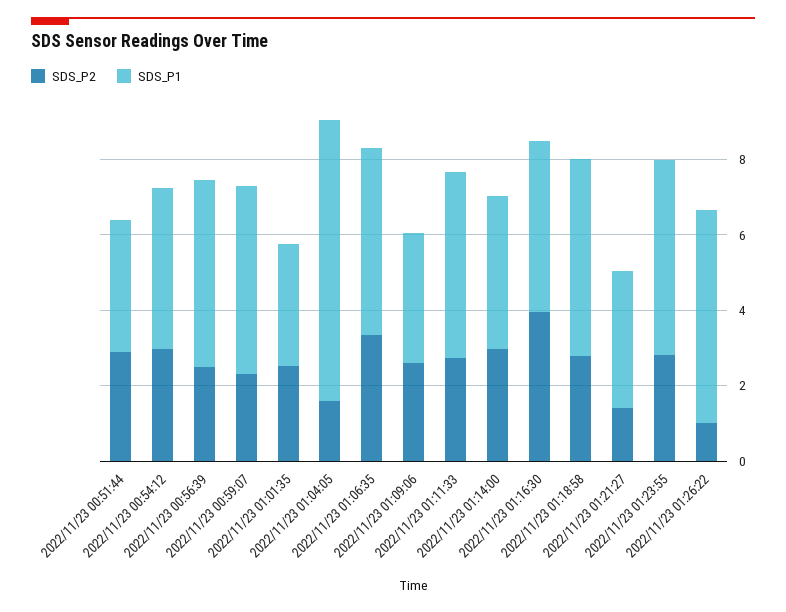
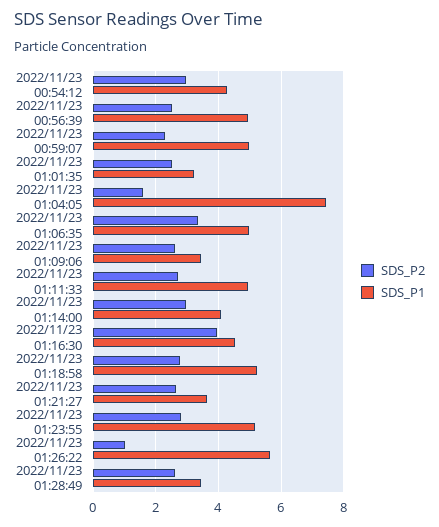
SDS_P2, 2022/11/23 00:51:44: 3 -> none
SDS_P1, 2022/11/23 00:51:44: 3.5 -> none
SDS_P2, 2022/11/23 01:21:27: 1.5 -> 2.6
SDS_P2, 2022/11/23 01:28:49: none -> 2.6
SDS_P1, 2022/11/23 01:28:49: none -> 3.4

